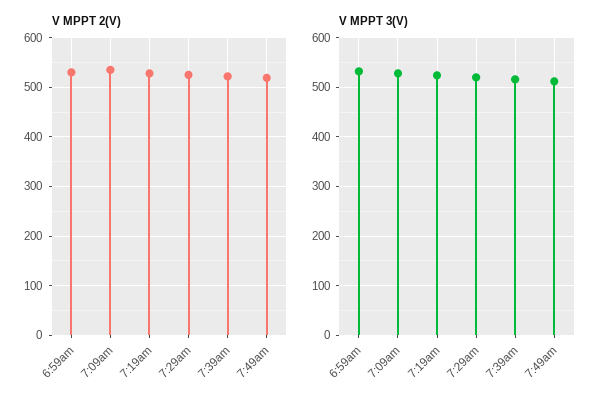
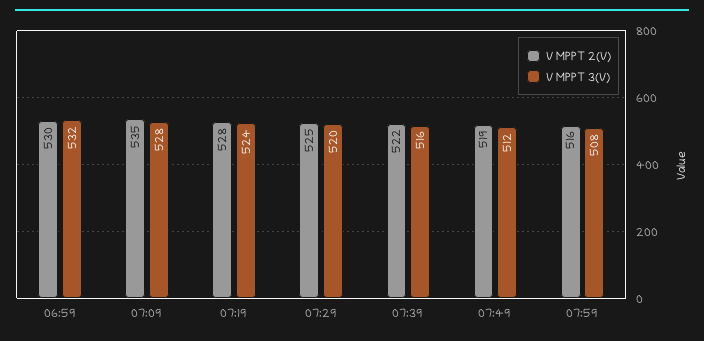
V MPPT 2(V), 07:59: none -> 516
V MPPT 3(V), 07:59: none -> 508

